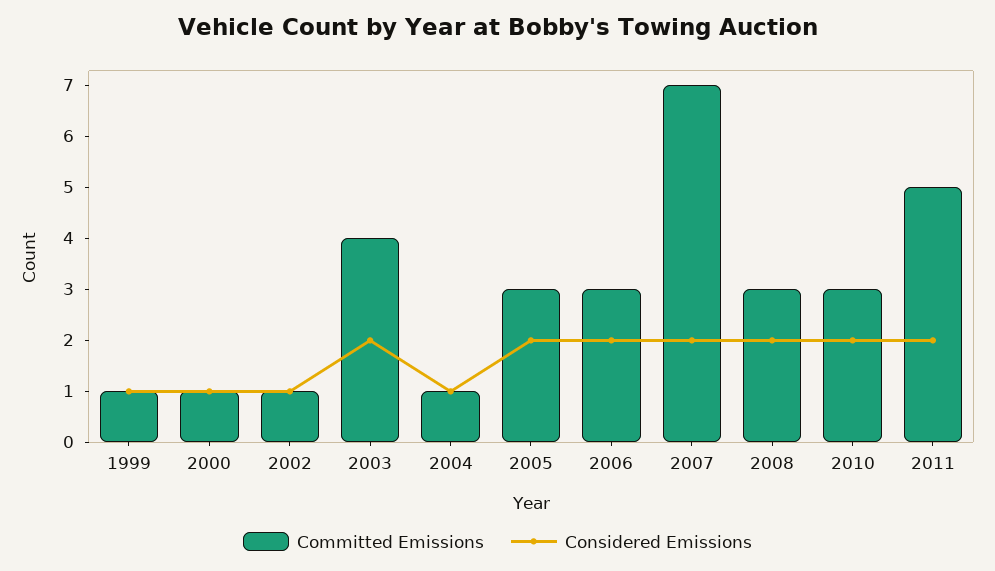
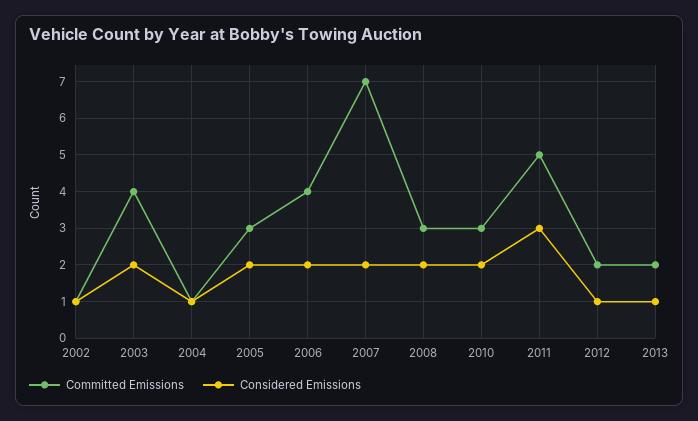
Committed Emissions, 1999: 1 -> none
Considered Emissions, 1999: 1 -> none
Committed Emissions, 2000: 1 -> none
Considered Emissions, 2000: 1 -> none
Committed Emissions, 2006: 3 -> 4
Considered Emissions, 2011: 2 -> 3
Committed Emissions, 2012: none -> 2
Considered Emissions, 2012: none -> 1
Committed Emissions, 2013: none -> 2
Considered Emissions, 2013: none -> 1

